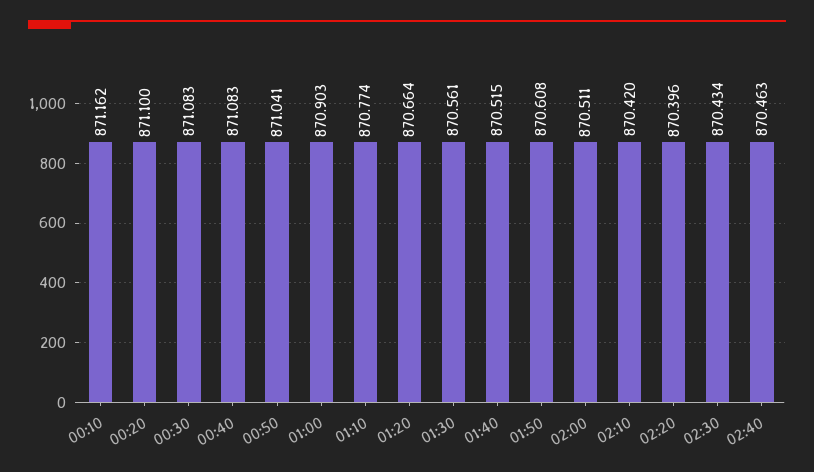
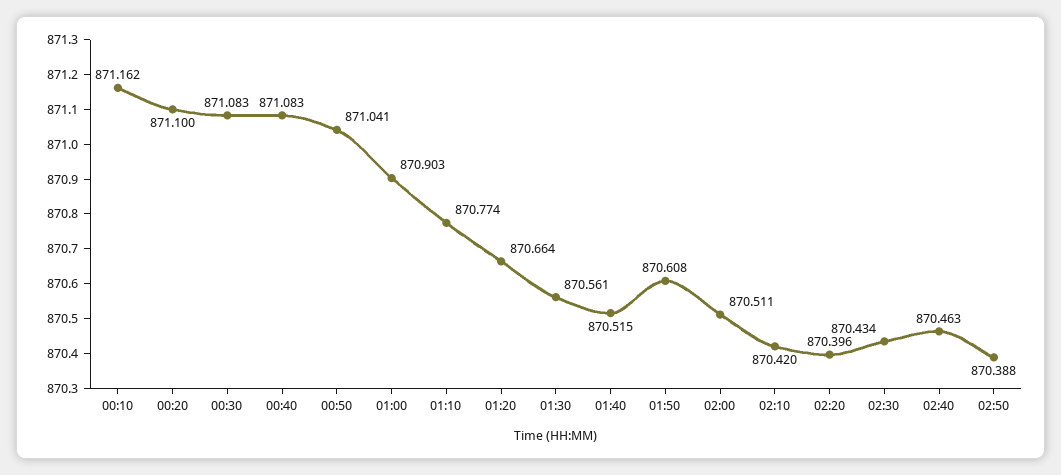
02:50: none -> 870.388

